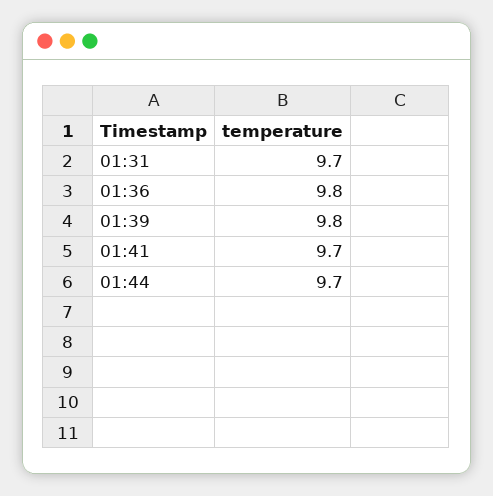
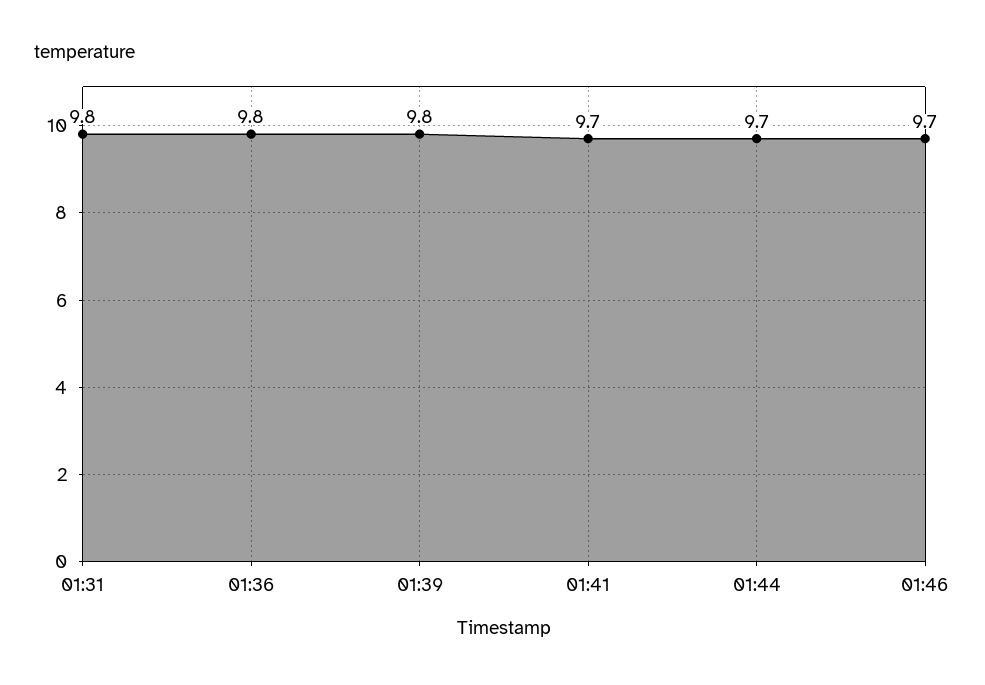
01:31: 9.7 -> 9.8
01:46: none -> 9.7

